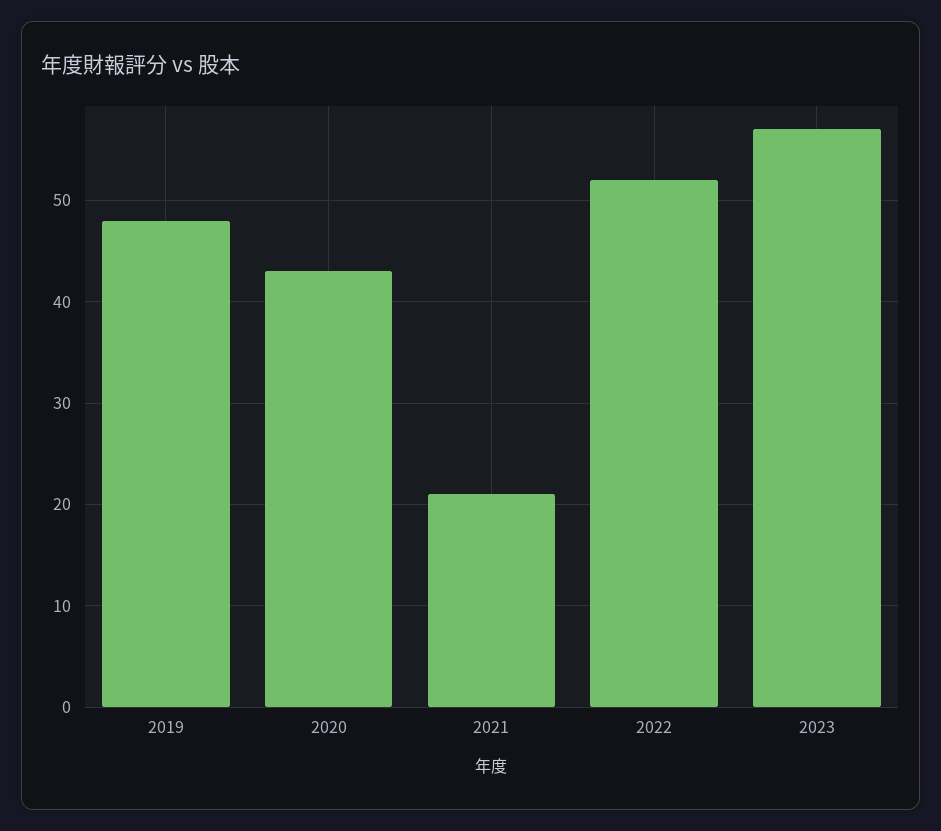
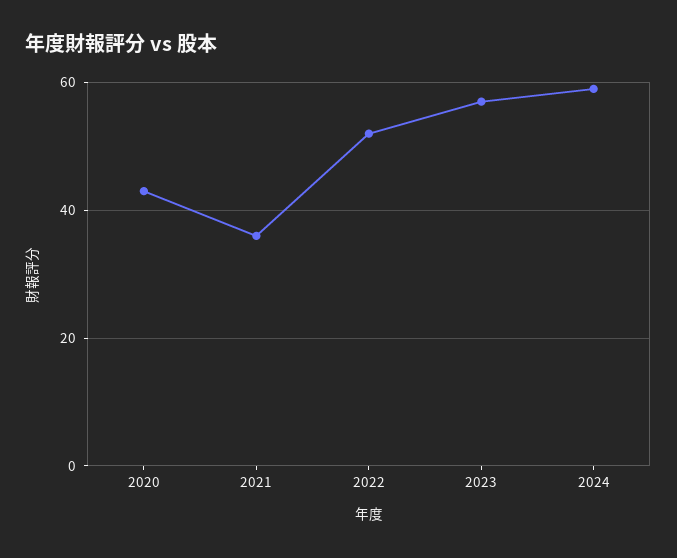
2019: 48 -> none
2021: 21 -> 35
2024: none -> 60

